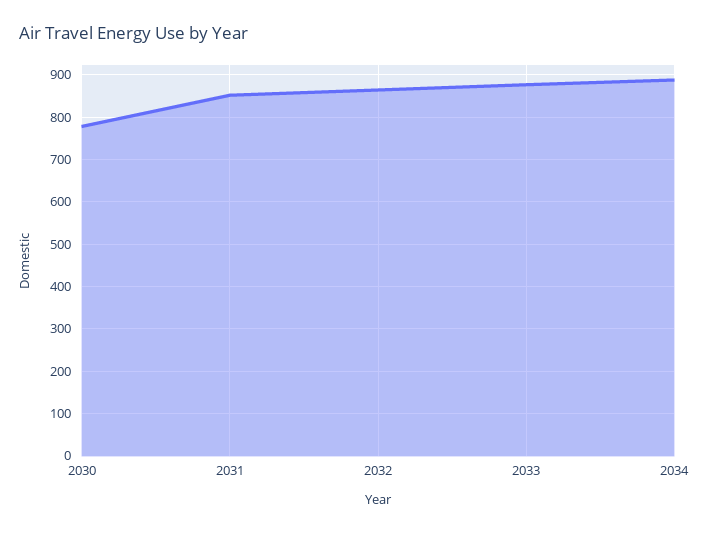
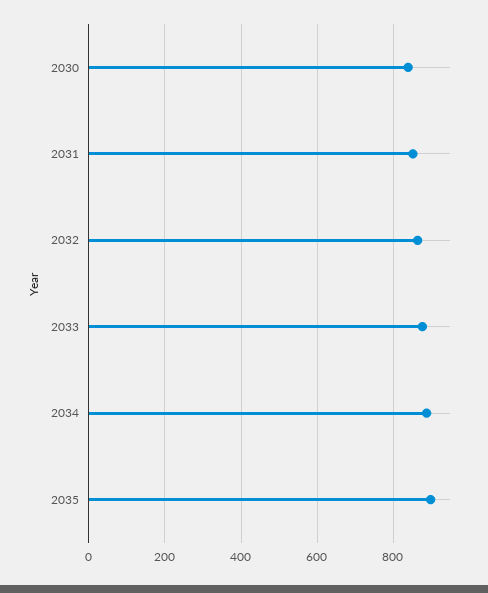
2030: 780 -> 840
2035: none -> 900

